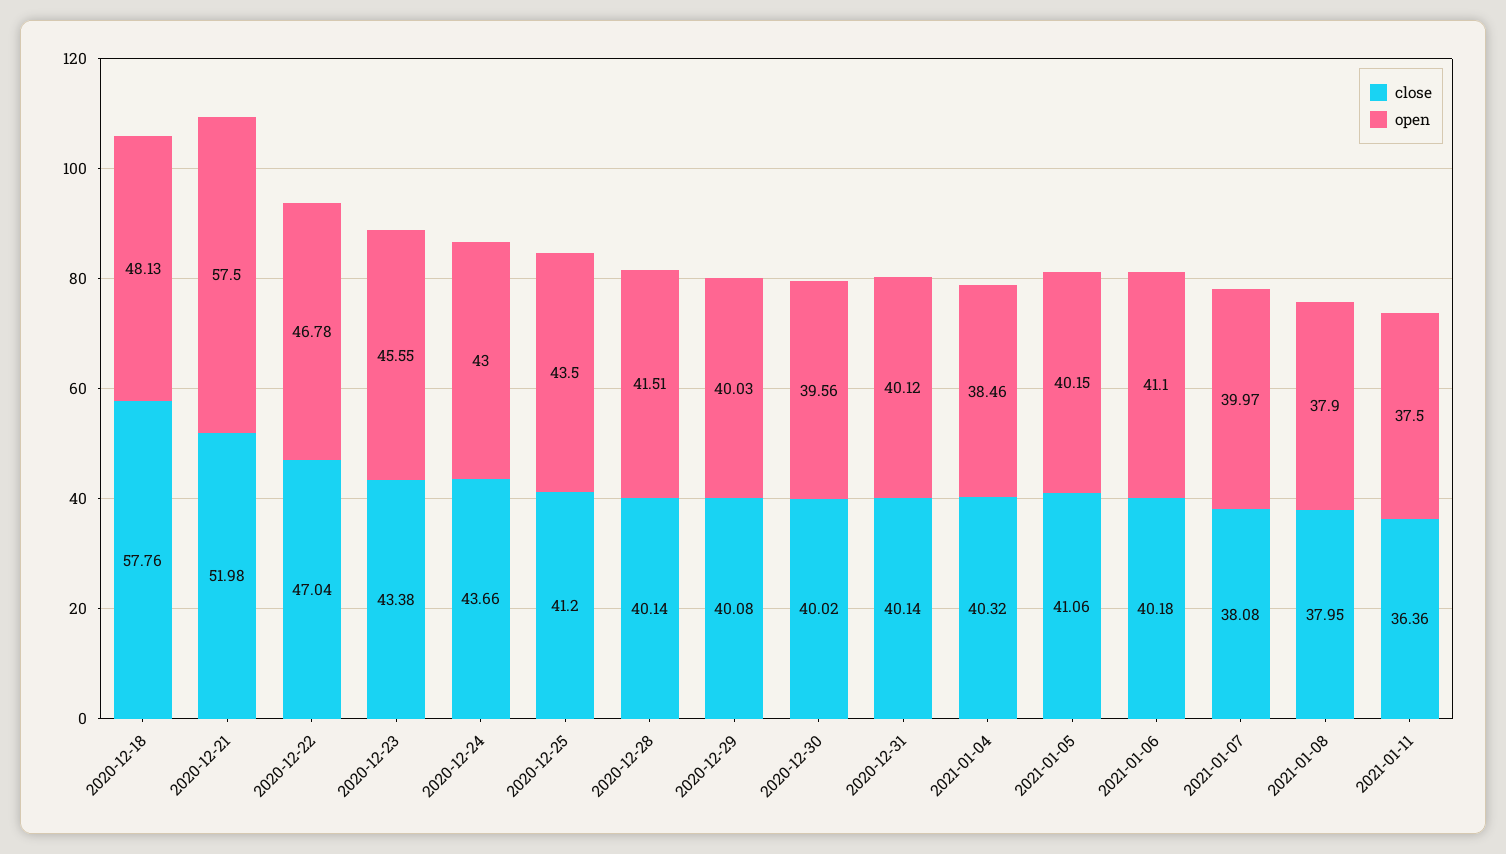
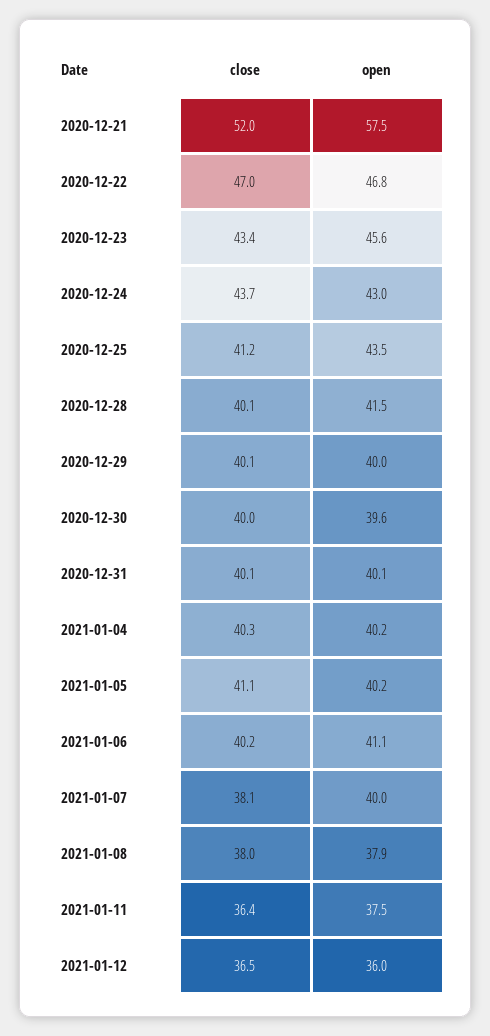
close, 2020-12-18: 57.76 -> none
open, 2020-12-18: 48.13 -> none
open, 2021-01-04: 38.46 -> 40.2
close, 2021-01-12: none -> 36.5
open, 2021-01-12: none -> 36

